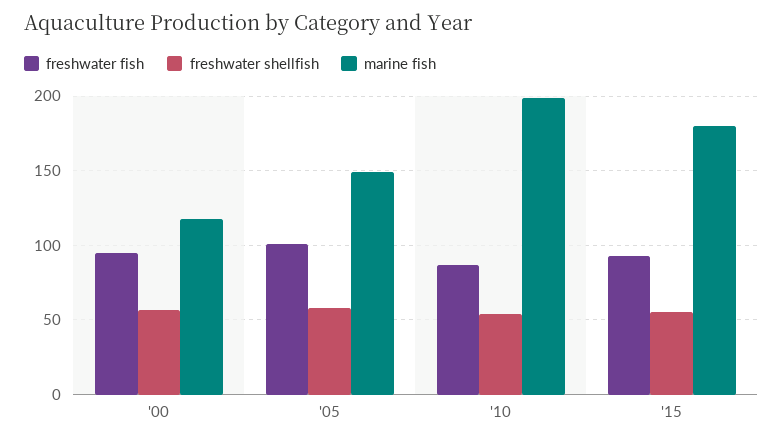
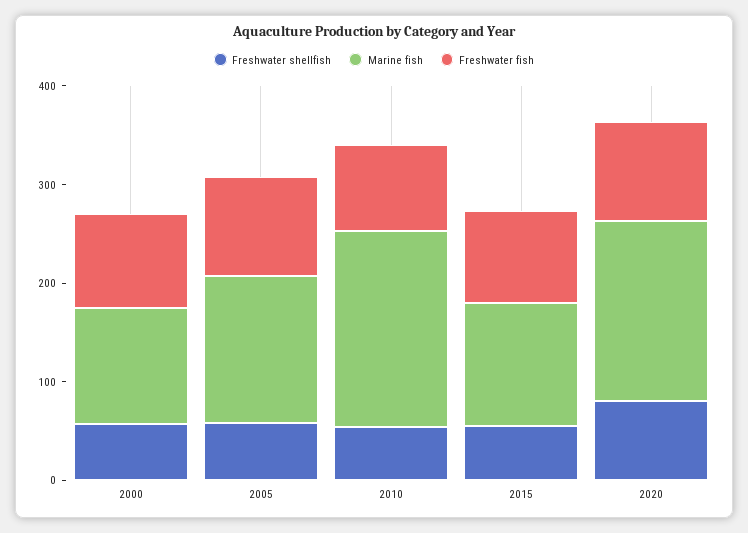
marine fish, '15: 180 -> 120
freshwater shellfish, 2020: none -> 80
marine fish, 2020: none -> 180
freshwater fish, 2020: none -> 100

